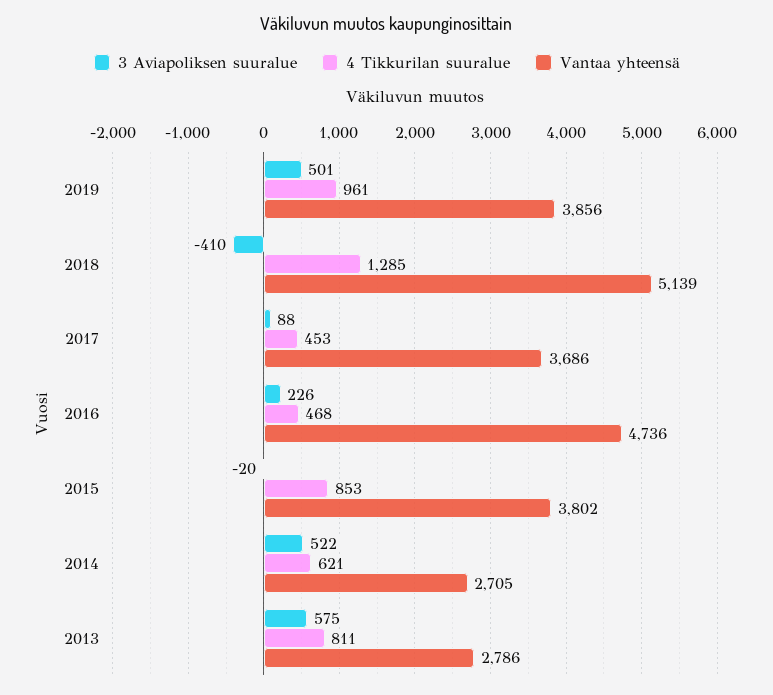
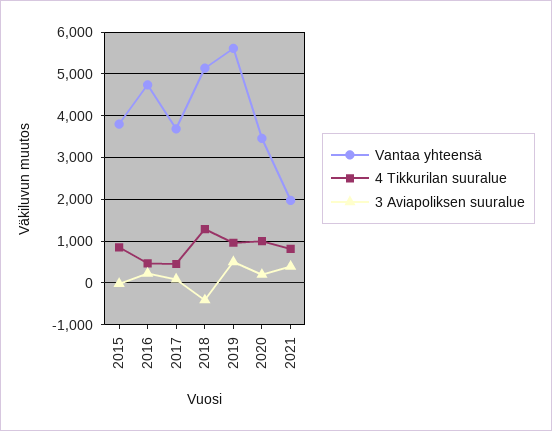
Vantaa yhteensä, 2019: 3856 -> 5600
3 Aviapoliksen suuralue, 2014: 522 -> none
4 Tikkurilan suuralue, 2014: 621 -> none
Vantaa yhteensä, 2014: 2705 -> none
3 Aviapoliksen suuralue, 2013: 575 -> none
4 Tikkurilan suuralue, 2013: 811 -> none
Vantaa yhteensä, 2013: 2786 -> none
Vantaa yhteensä, 2020: none -> 3400
4 Tikkurilan suuralue, 2020: none -> 1000
3 Aviapoliksen suuralue, 2020: none -> 200
Vantaa yhteensä, 2021: none -> 2000
4 Tikkurilan suuralue, 2021: none -> 800
3 Aviapoliksen suuralue, 2021: none -> 400

